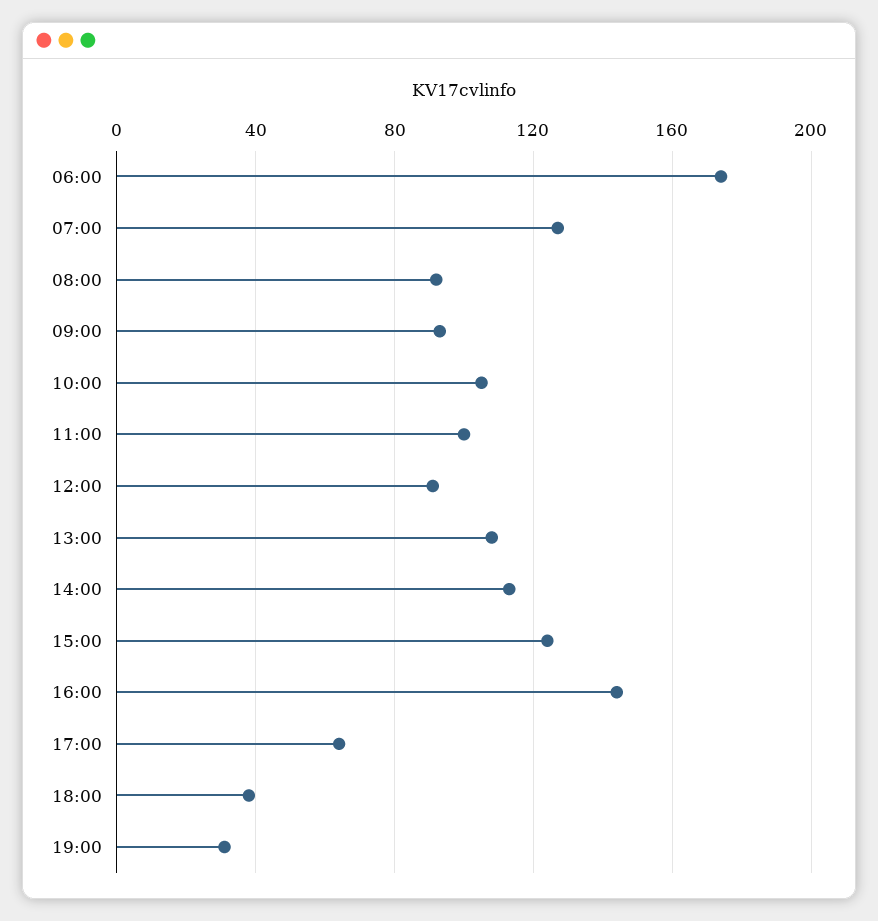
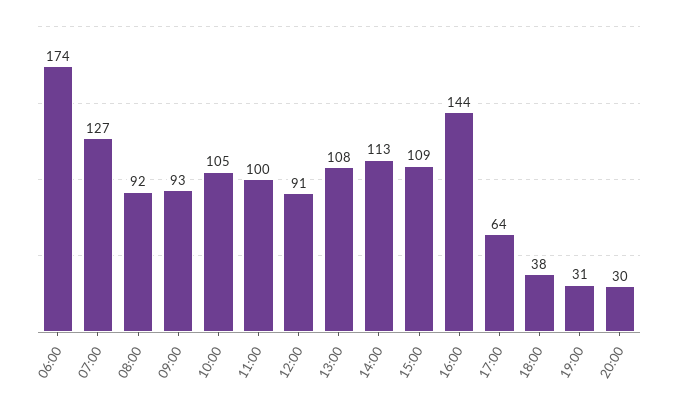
15:00: 125 -> 109
20:00: none -> 30

